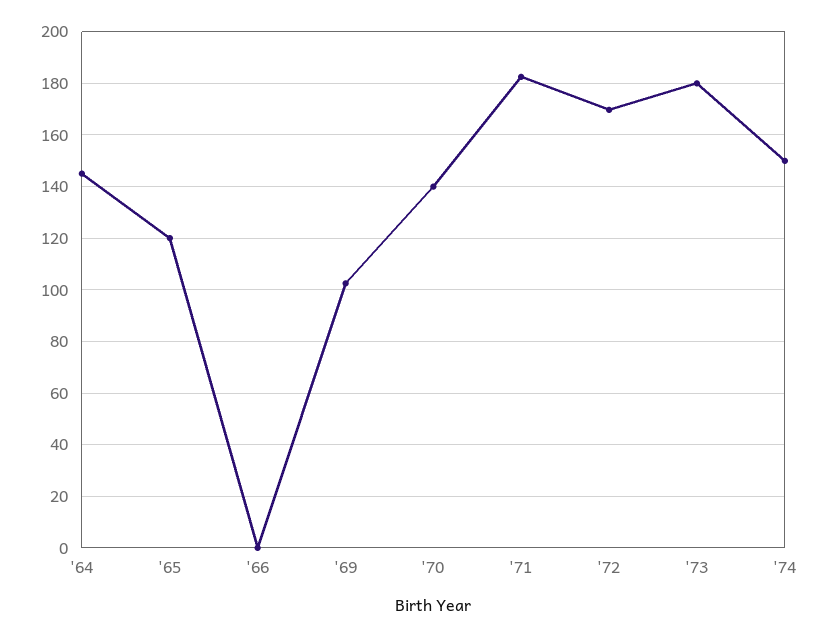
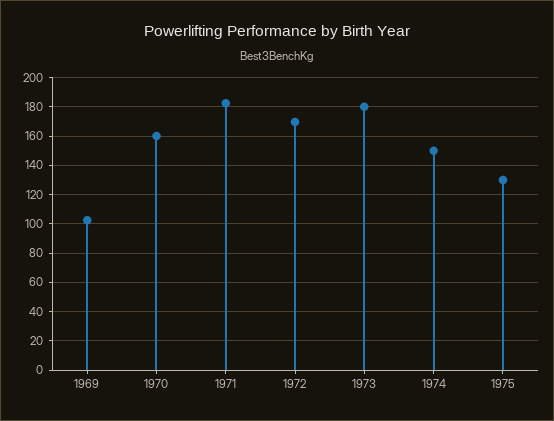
'64: 145 -> none
'65: 120 -> none
'66: 0 -> none
'70: 140 -> 160
1975: none -> 130

